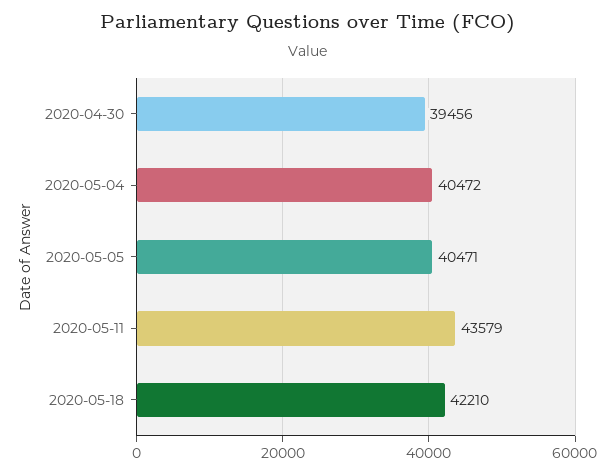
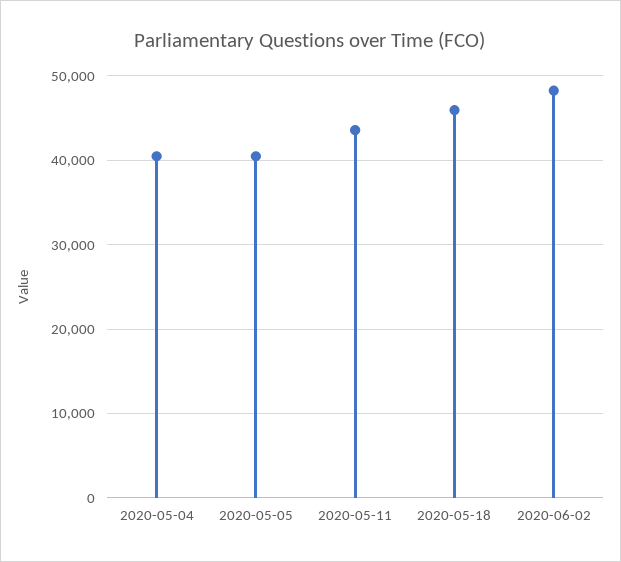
2020-04-30: 39456 -> none
2020-05-18: 42210 -> 46000
2020-06-02: none -> 48000

